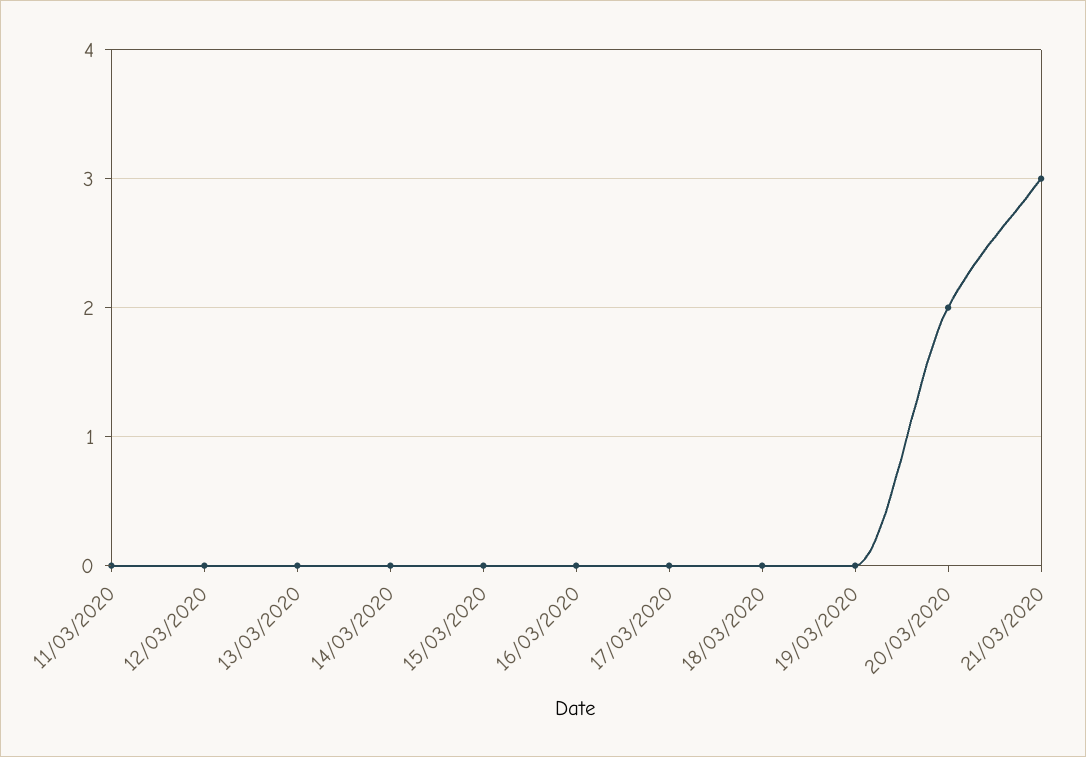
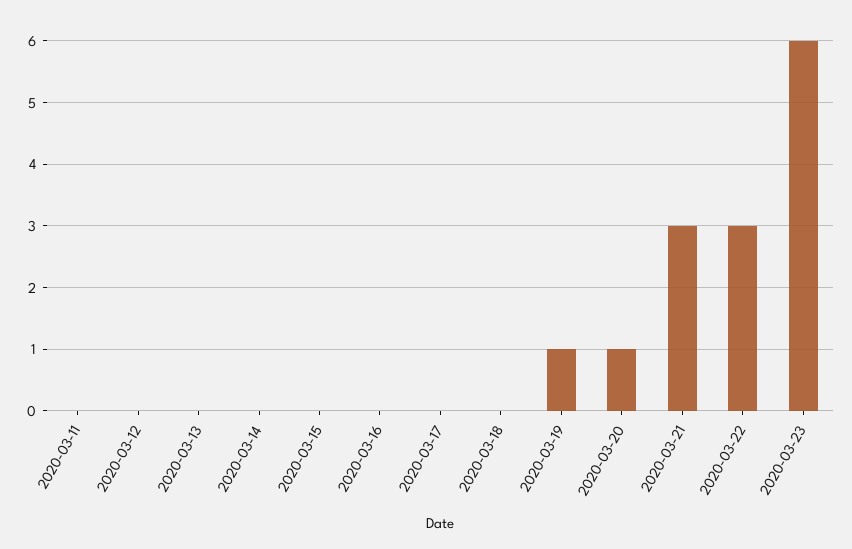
19/03/2020: 0 -> 1
20/03/2020: 2 -> 1
2020-03-22: none -> 3
2020-03-23: none -> 6

